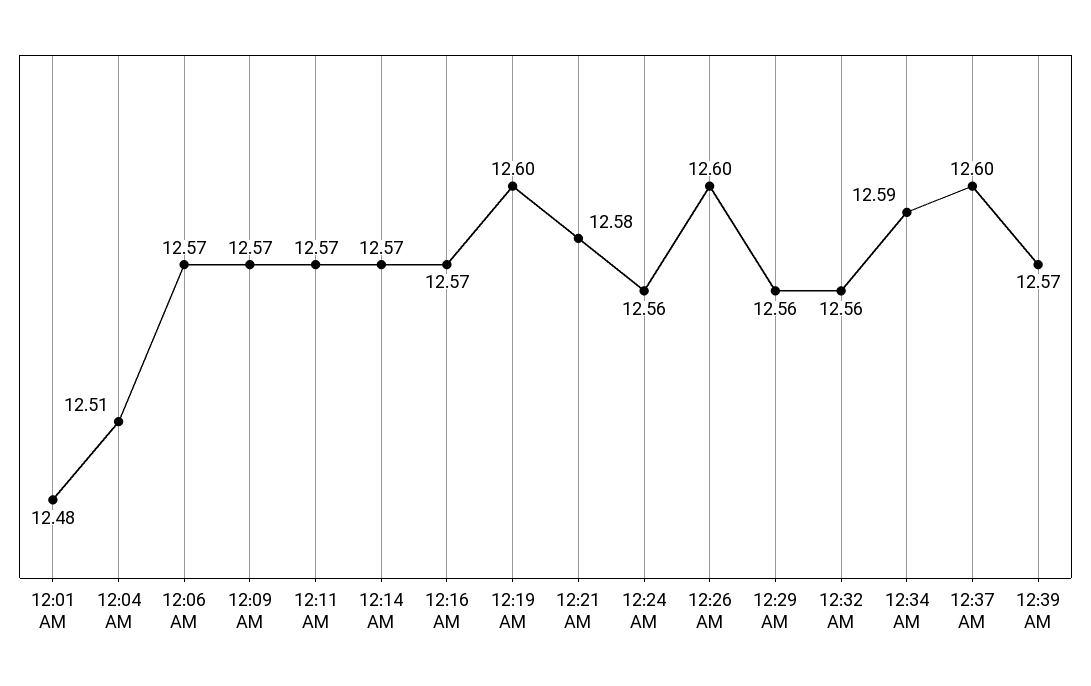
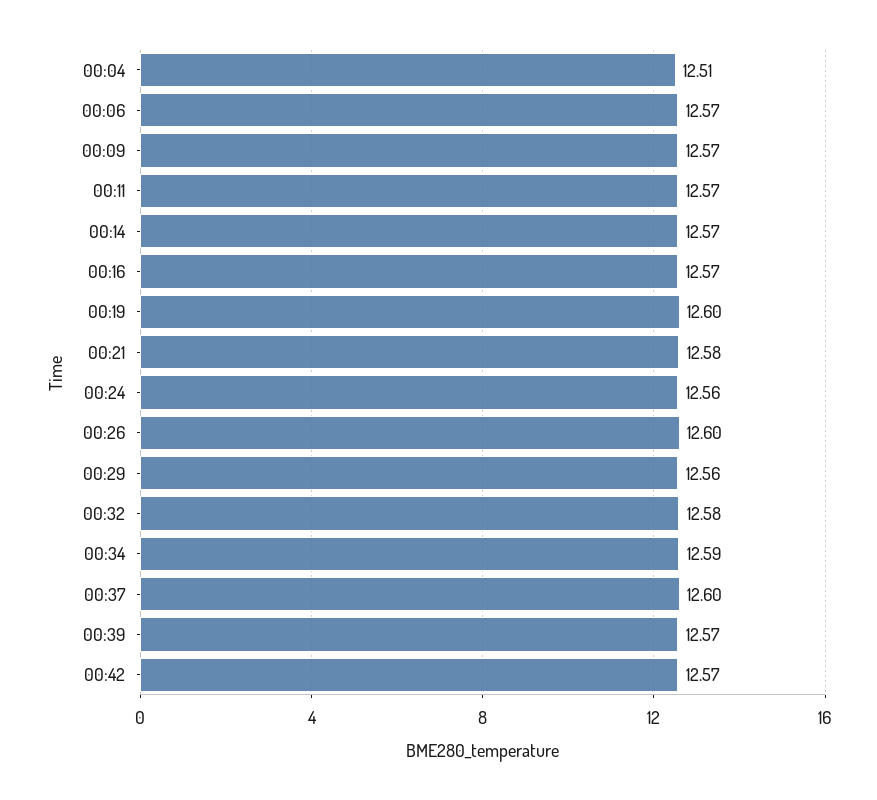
12:01 AM: 12.48 -> none
12:32 AM: 12.56 -> 12.58
00:42: none -> 12.57

